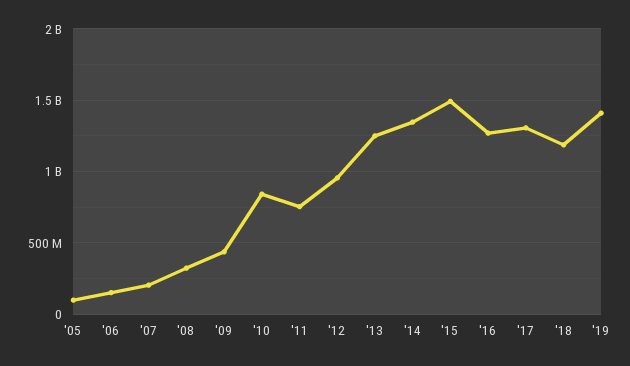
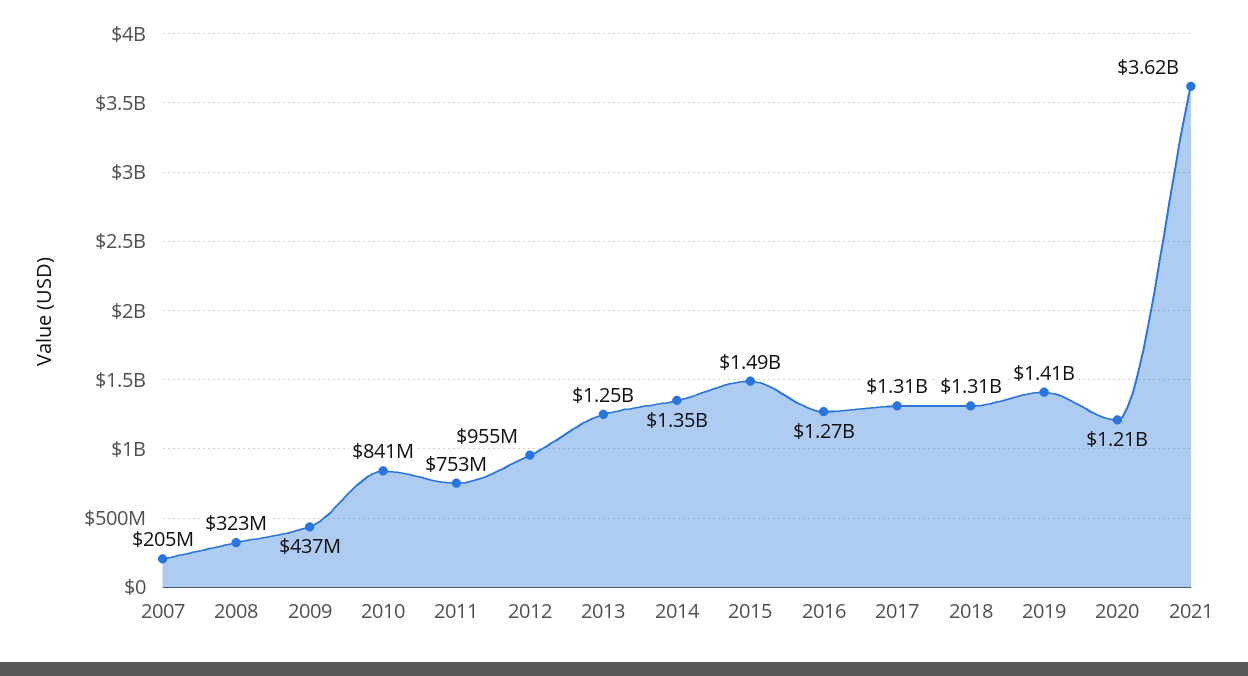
'05: 100000000 -> none
'06: 150000000 -> none
'18: 1200000000 -> 1310000000
2020: none -> 1210000000
2021: none -> 3620000000

